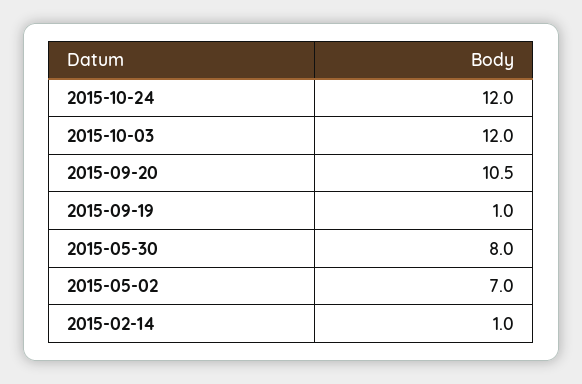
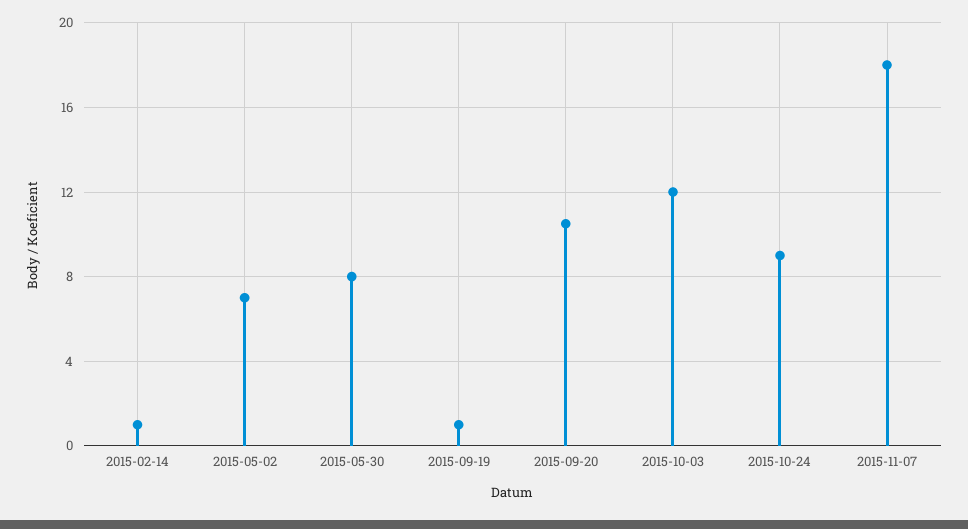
2015-10-24: 12 -> 9
2015-11-07: none -> 18

